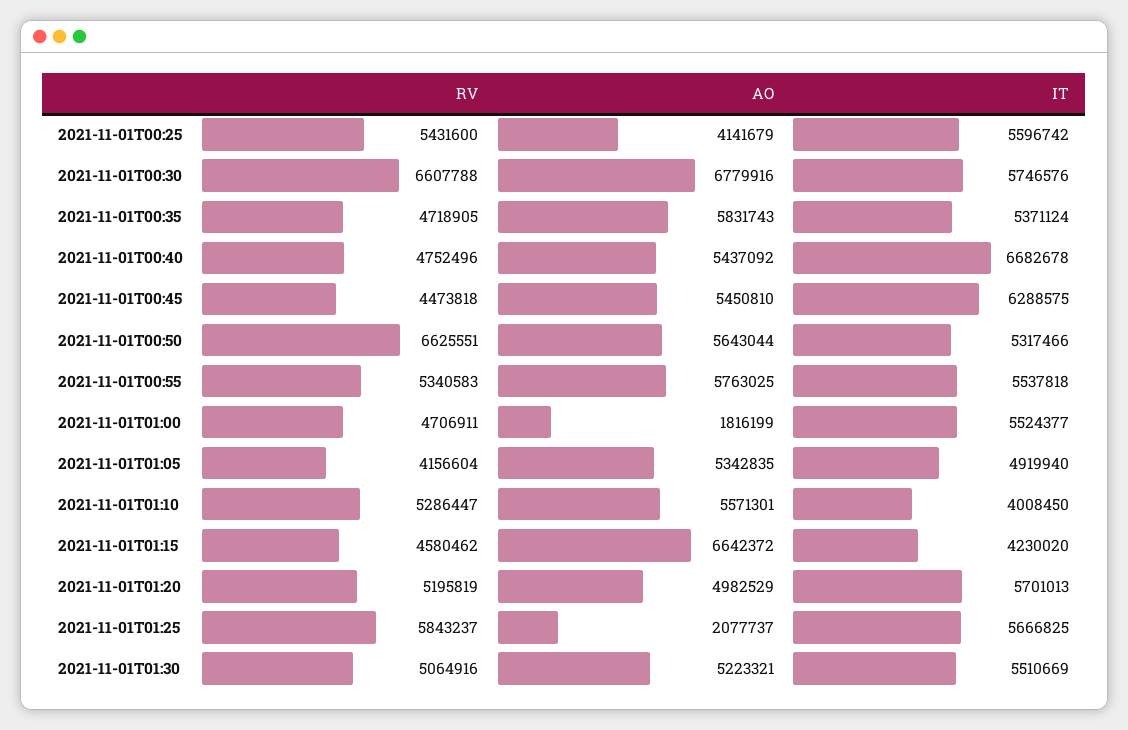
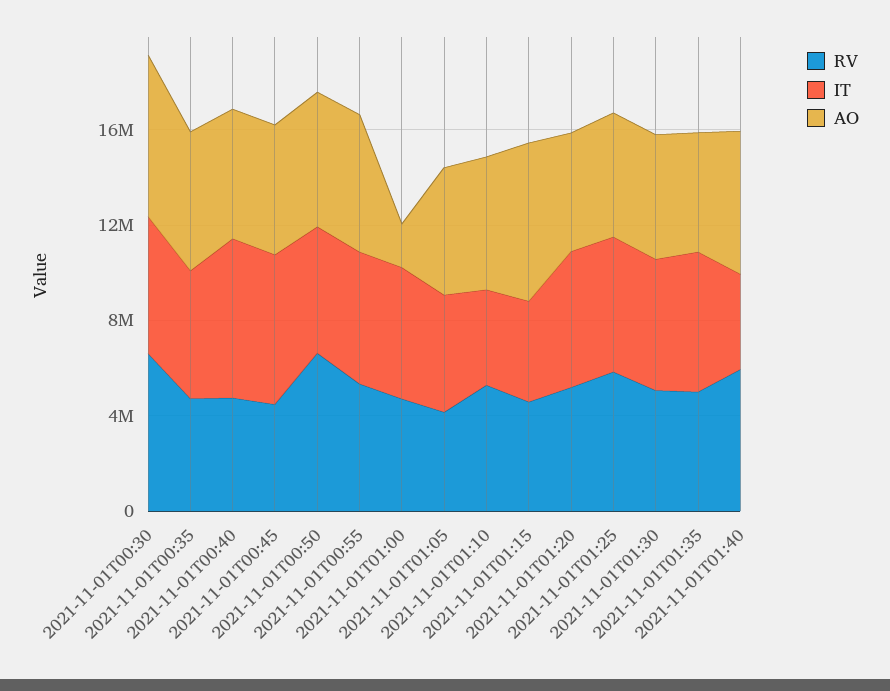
RV, 2021-11-01T00:25: 5431600 -> none
AO, 2021-11-01T00:25: 4141679 -> none
IT, 2021-11-01T00:25: 5596742 -> none
AO, 2021-11-01T01:25: 2077737 -> 5000000
RV, 2021-11-01T01:35: none -> 5000000
IT, 2021-11-01T01:35: none -> 6000000
AO, 2021-11-01T01:35: none -> 5000000
RV, 2021-11-01T01:40: none -> 6000000
IT, 2021-11-01T01:40: none -> 4000000
AO, 2021-11-01T01:40: none -> 6000000

